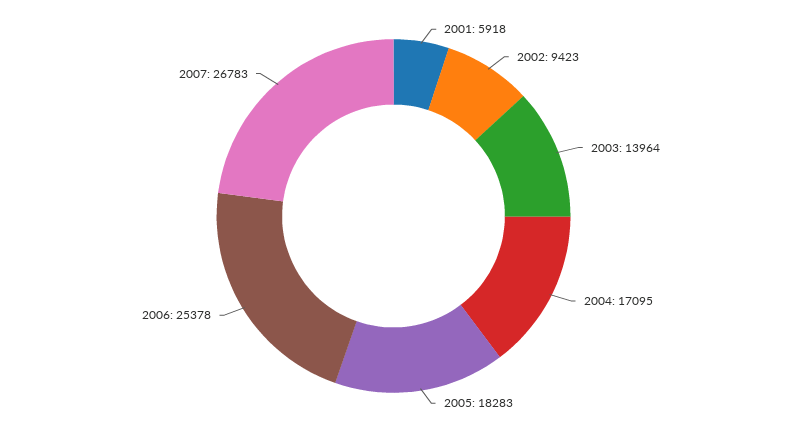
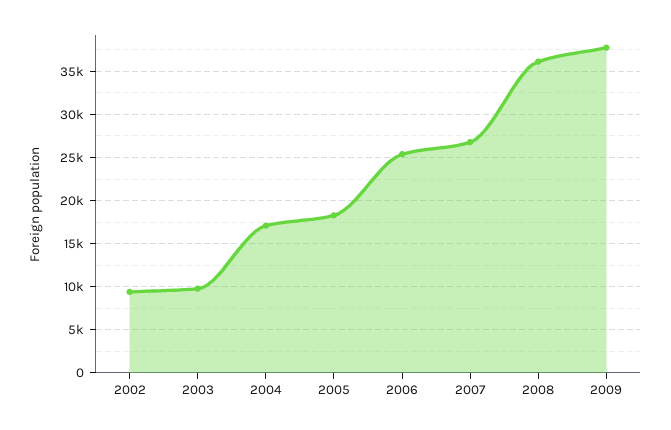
2001: 5918 -> none
2003: 13964 -> 10000
2008: none -> 36000
2009: none -> 38000

